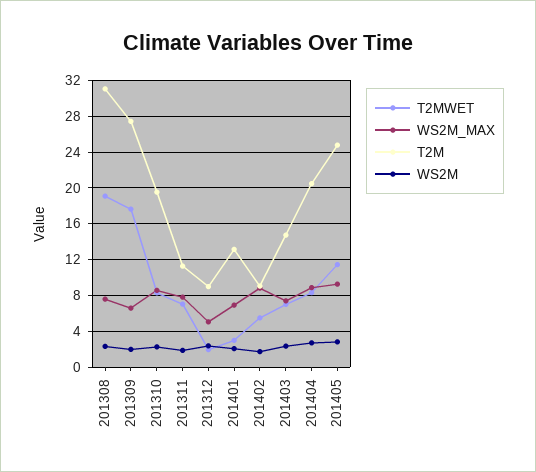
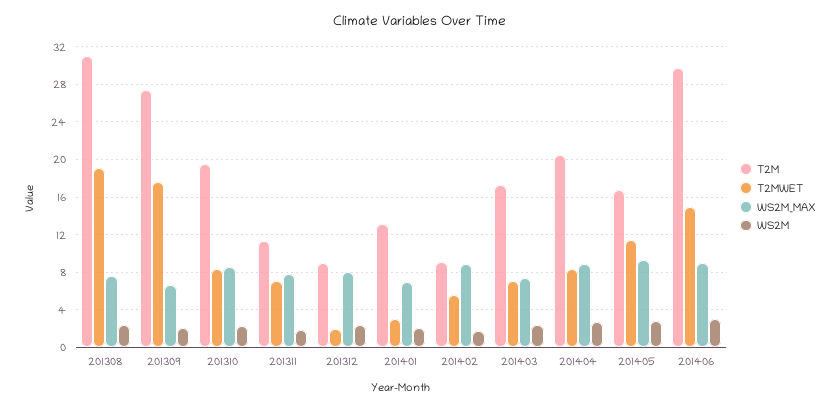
WS2M_MAX, 201312: 5 -> 8
T2M, 201403: 15 -> 17
T2M, 201405: 25 -> 17
T2M, 201406: none -> 30
T2MWET, 201406: none -> 15
WS2M_MAX, 201406: none -> 9
WS2M, 201406: none -> 3

